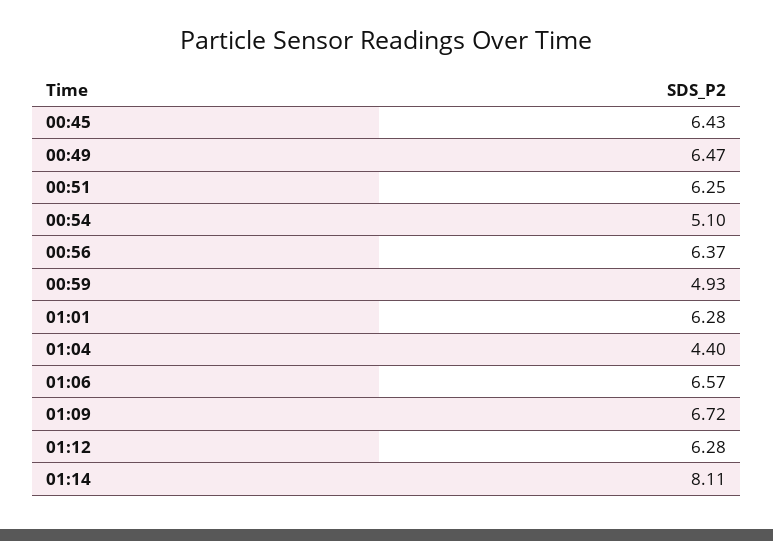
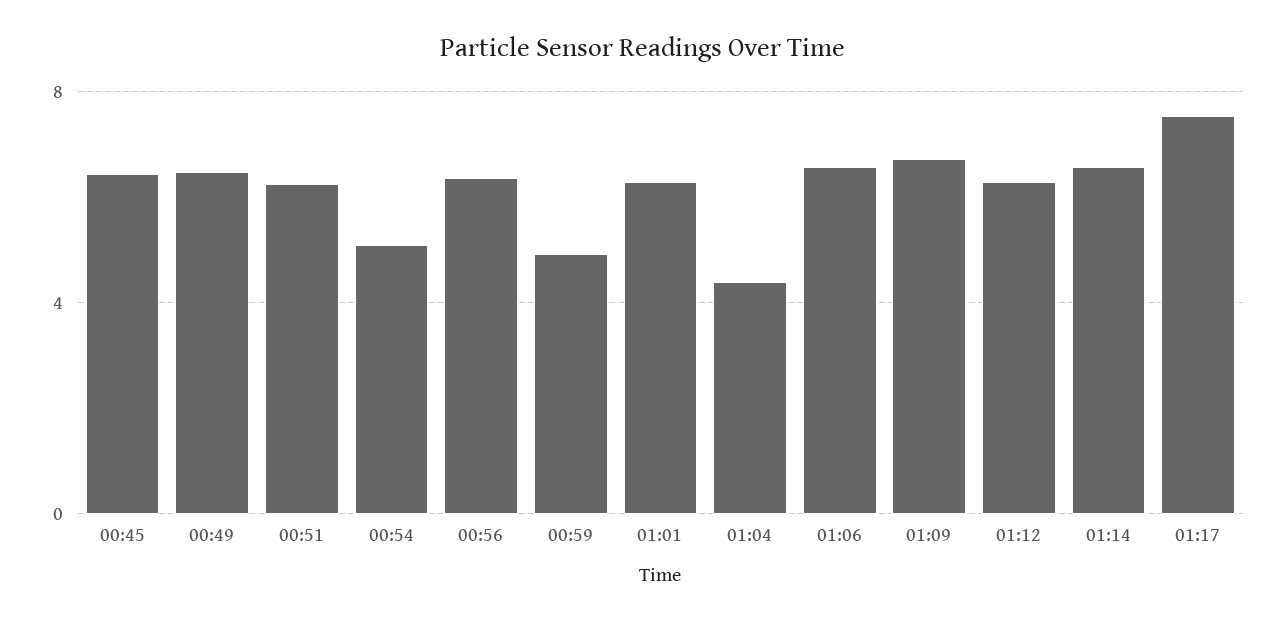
01:14: 8.11 -> 6.5
01:17: none -> 7.5

